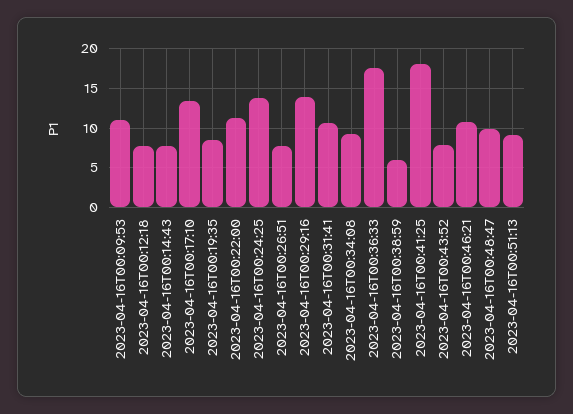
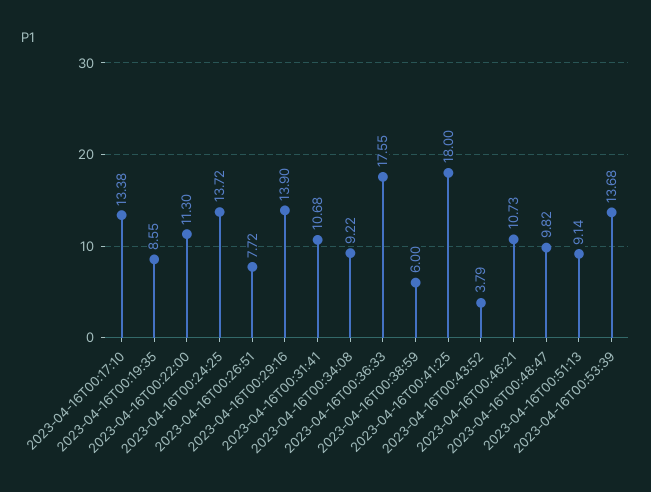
2023-04-16T00:09:53: 11 -> none
2023-04-16T00:12:18: 8 -> none
2023-04-16T00:14:43: 8 -> none
2023-04-16T00:43:52: 8 -> 3.79
2023-04-16T00:53:39: none -> 13.68

